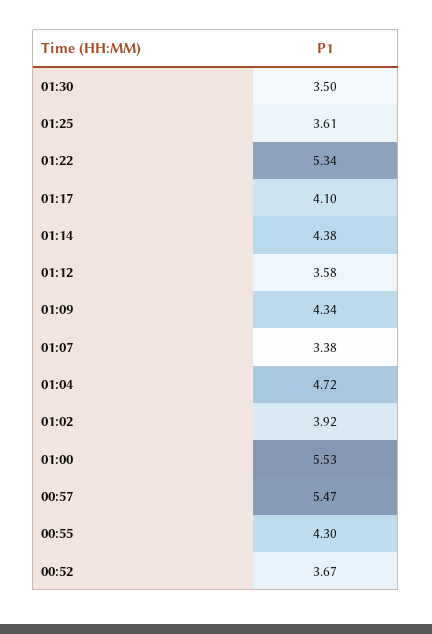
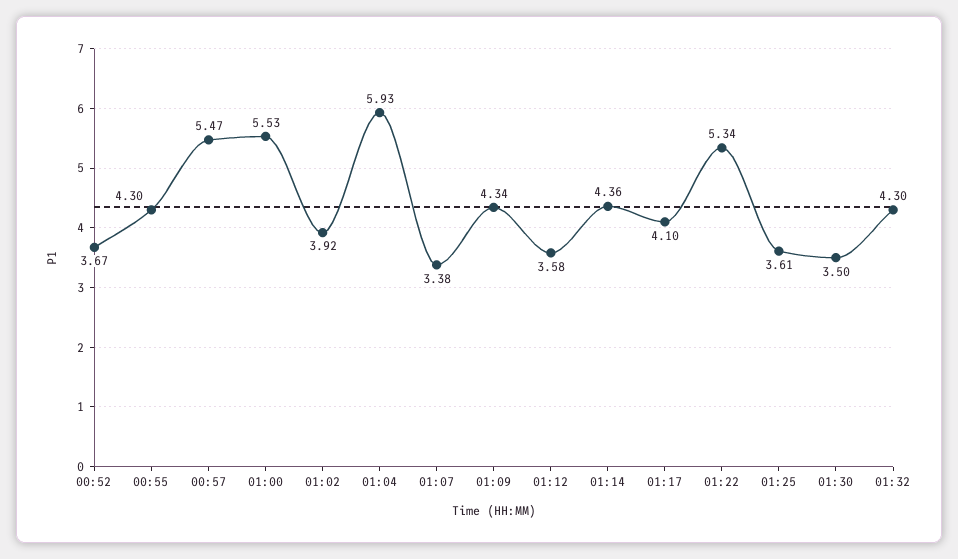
01:14: 4.38 -> 4.36
01:04: 4.72 -> 5.93
01:32: none -> 4.3

